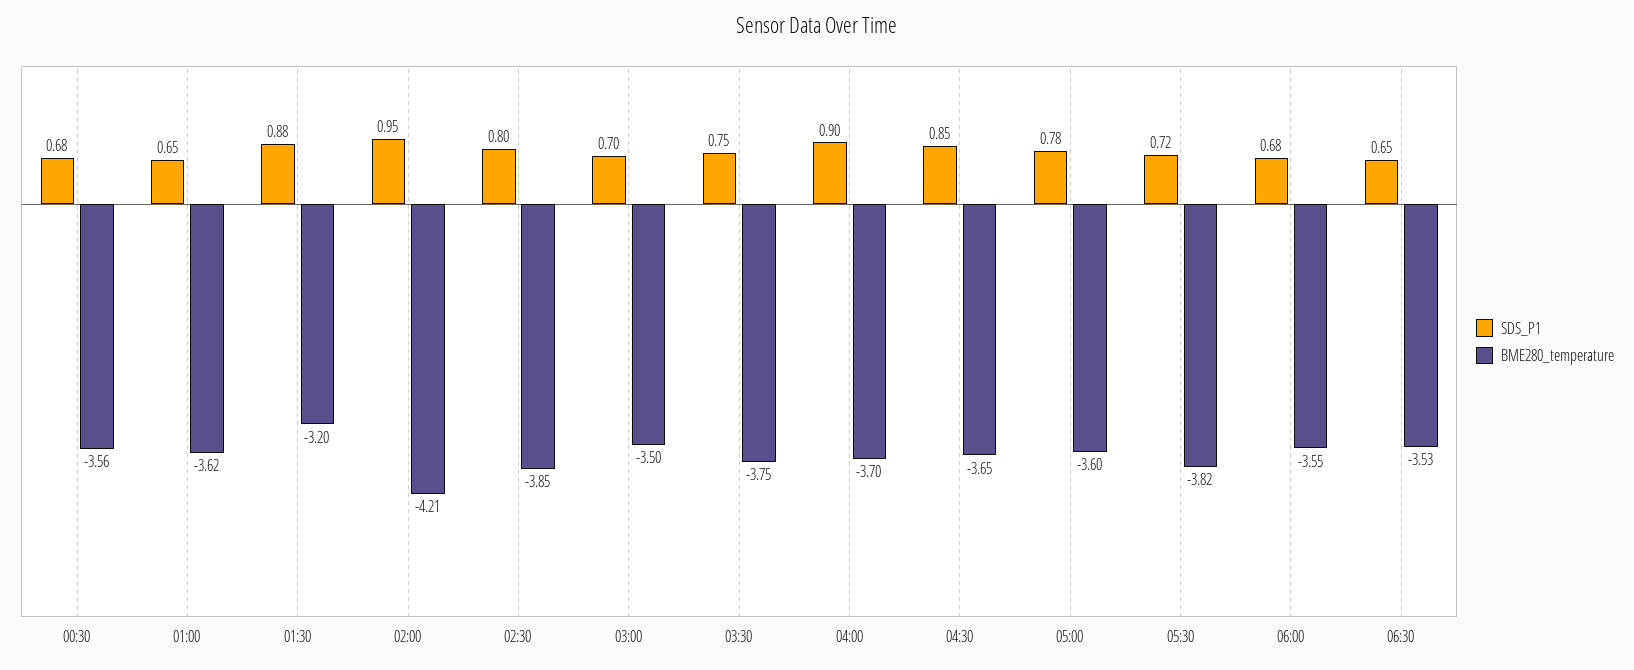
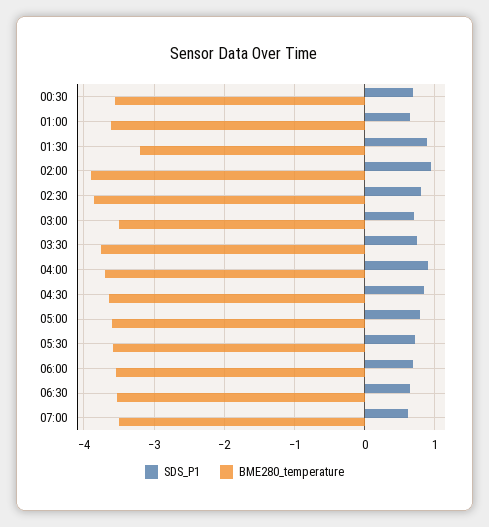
BME280_temperature, 02:00: -4.21 -> -3.9
BME280_temperature, 05:30: -3.82 -> -3.6
SDS_P1, 07:00: none -> 0.6
BME280_temperature, 07:00: none -> -3.5

